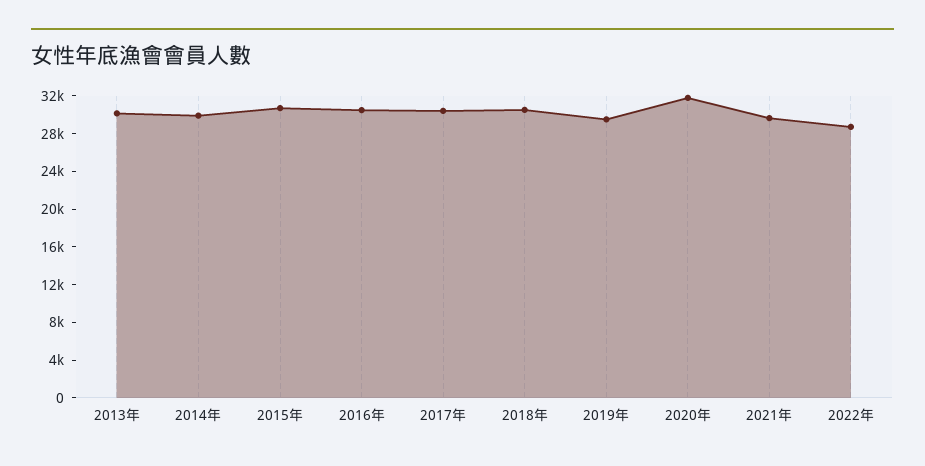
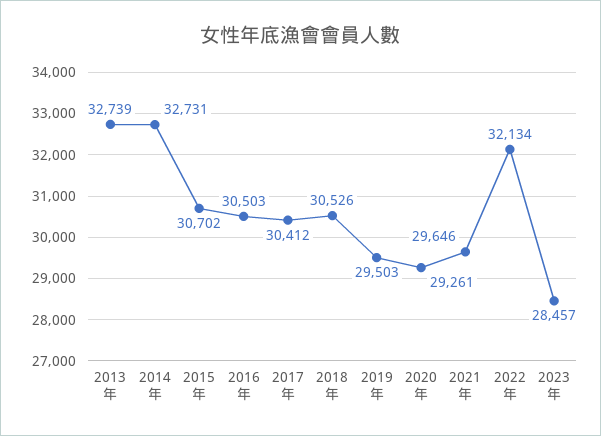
2013年: 30000 -> 32739
2014年: 30000 -> 32731
2020年: 32000 -> 29261
2022年: 29000 -> 32134
2023年: none -> 28457

